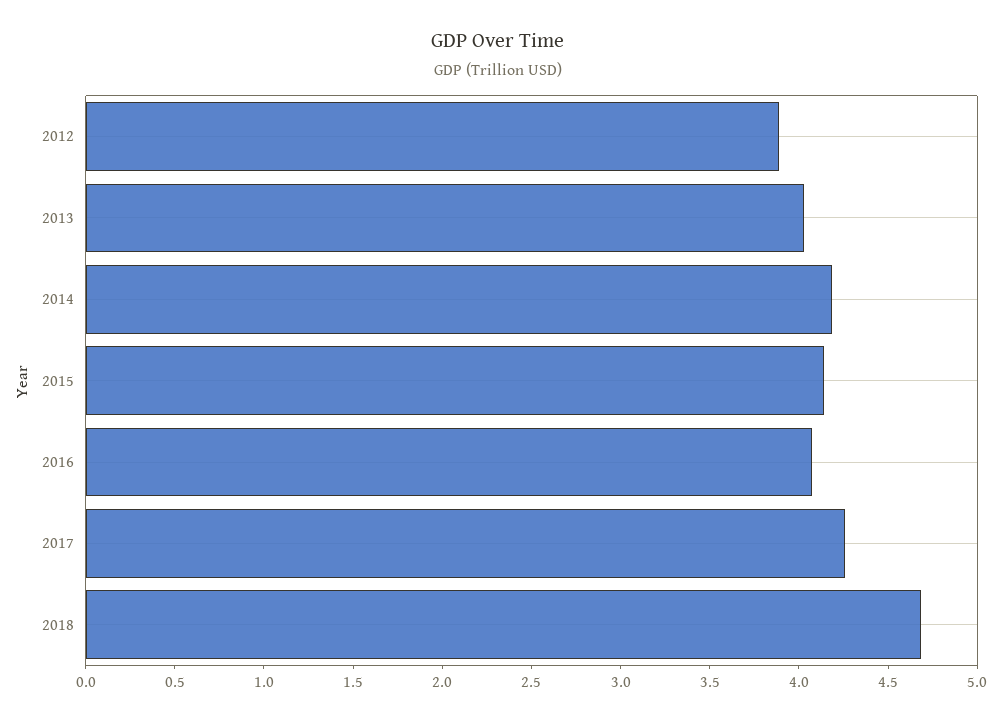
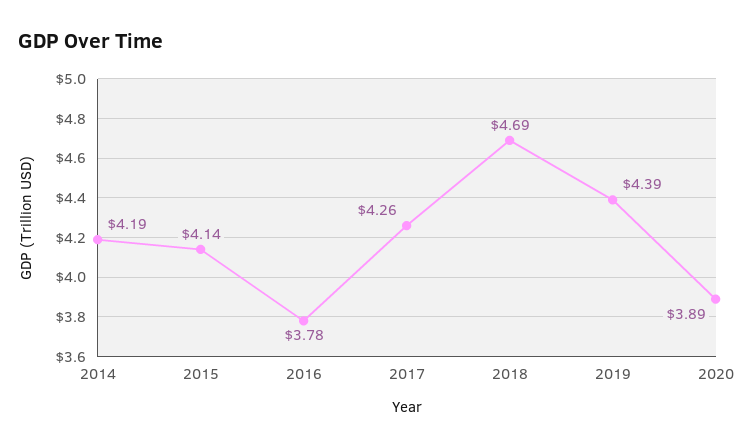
2012: 3.9 -> none
2013: 4 -> none
2016: 4.1 -> 3.78
2019: none -> 4.39
2020: none -> 3.89

